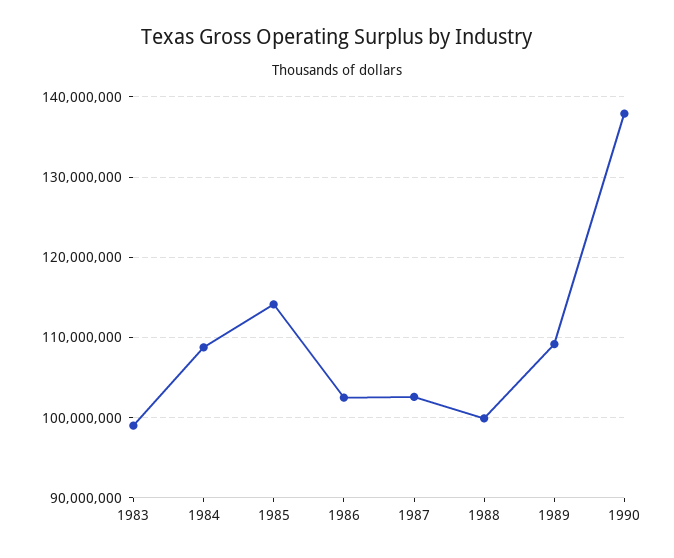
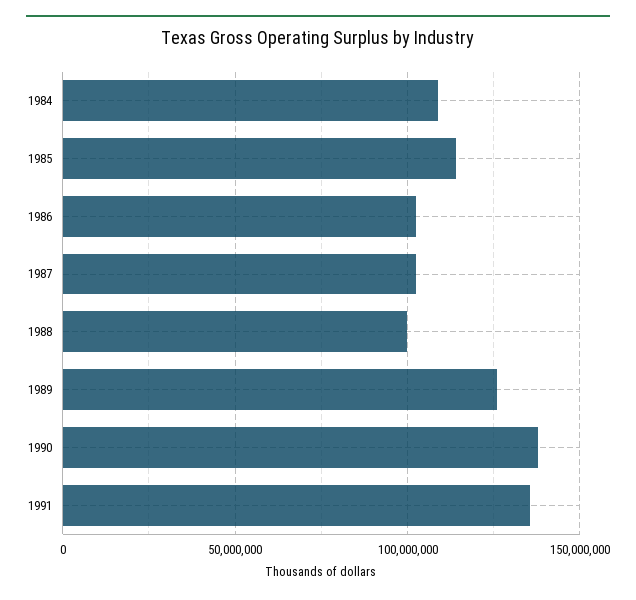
1983: 99000000 -> none
1989: 109000000 -> 125000000
1991: none -> 135000000

